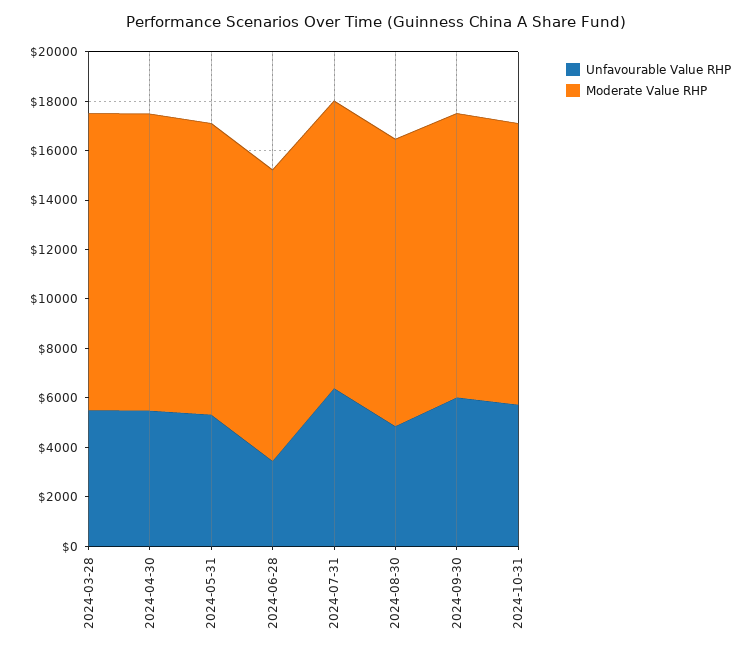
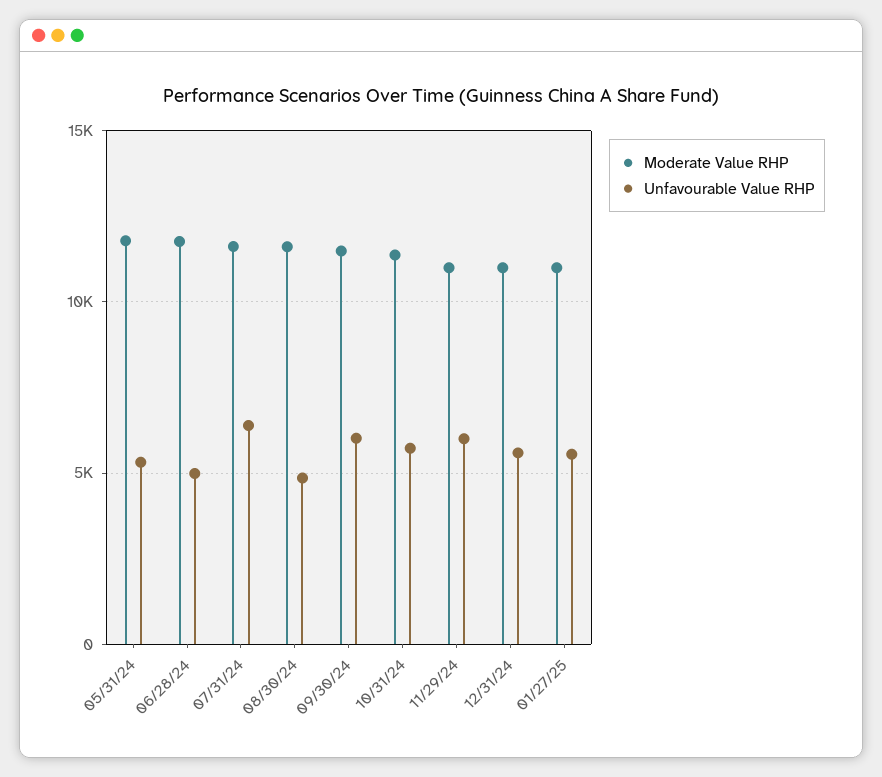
Unfavourable Value RHP, 2024-03-28: 5500 -> none
Moderate Value RHP, 2024-03-28: 12000 -> none
Unfavourable Value RHP, 2024-04-30: 5500 -> none
Moderate Value RHP, 2024-04-30: 12000 -> none
Unfavourable Value RHP, 2024-06-28: 3500 -> 5000
Moderate Value RHP, 11/29/24: none -> 11000
Unfavourable Value RHP, 11/29/24: none -> 6000
Moderate Value RHP, 12/31/24: none -> 11000
Unfavourable Value RHP, 12/31/24: none -> 5500
Moderate Value RHP, 01/27/25: none -> 11000
Unfavourable Value RHP, 01/27/25: none -> 5500

